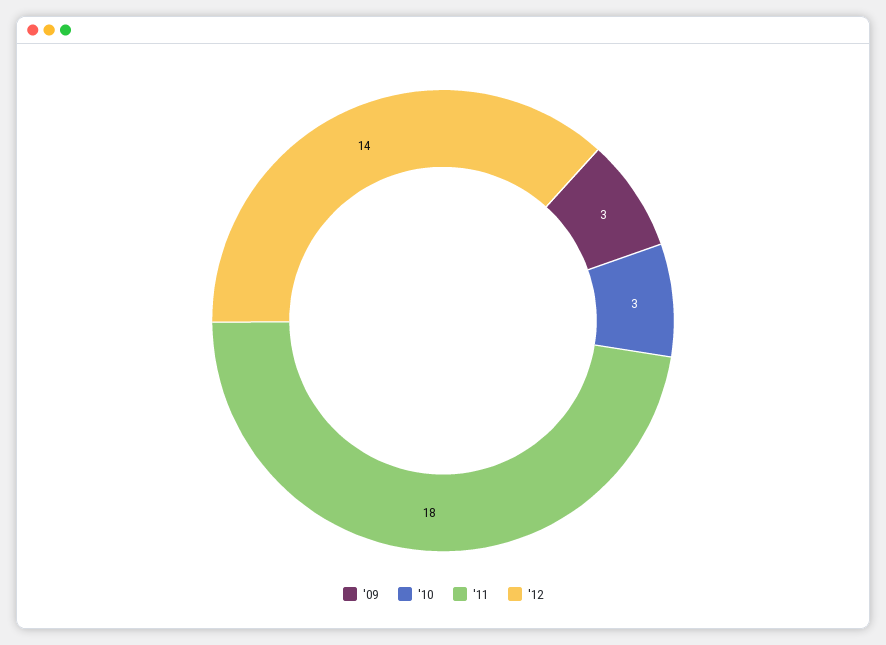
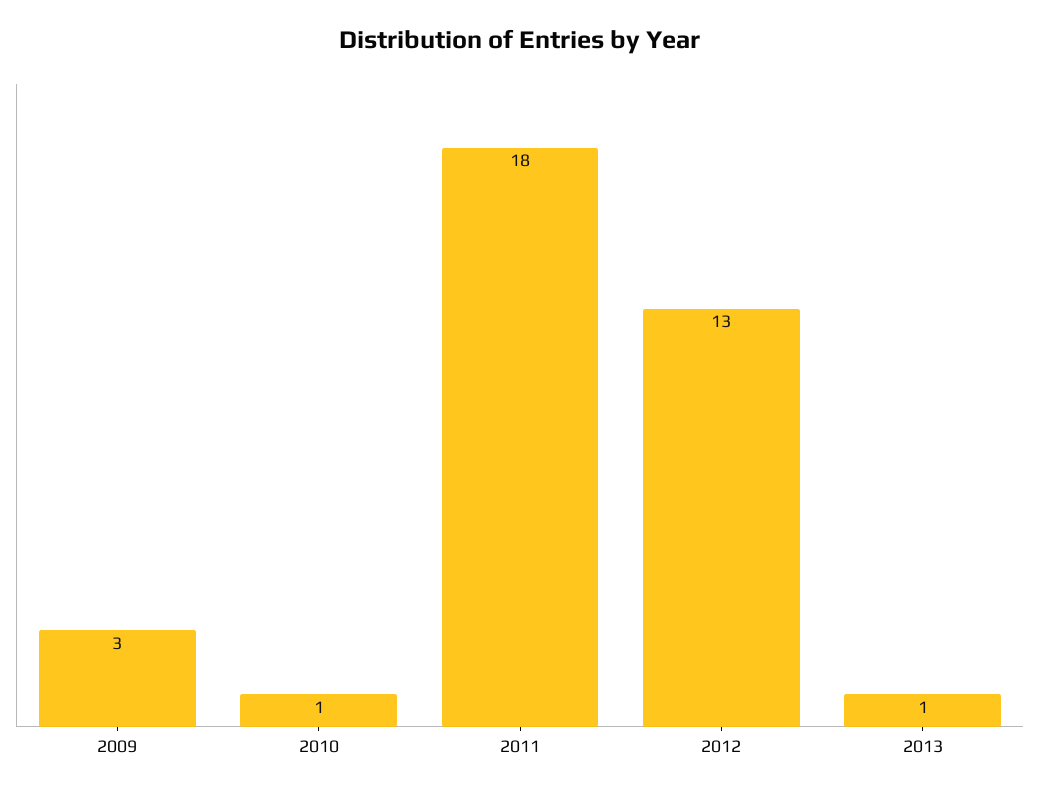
'10: 3 -> 1
'12: 14 -> 13
2013: none -> 1

